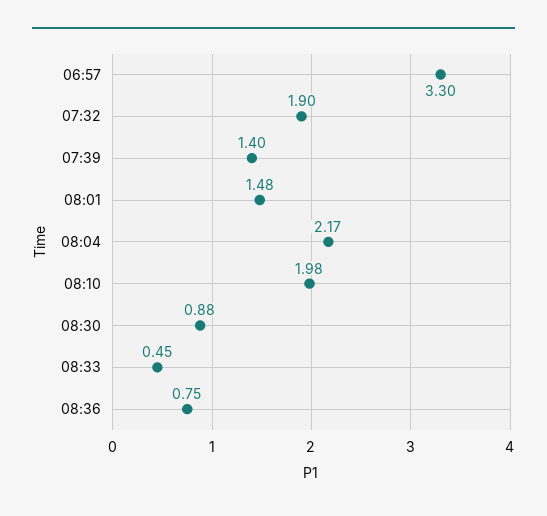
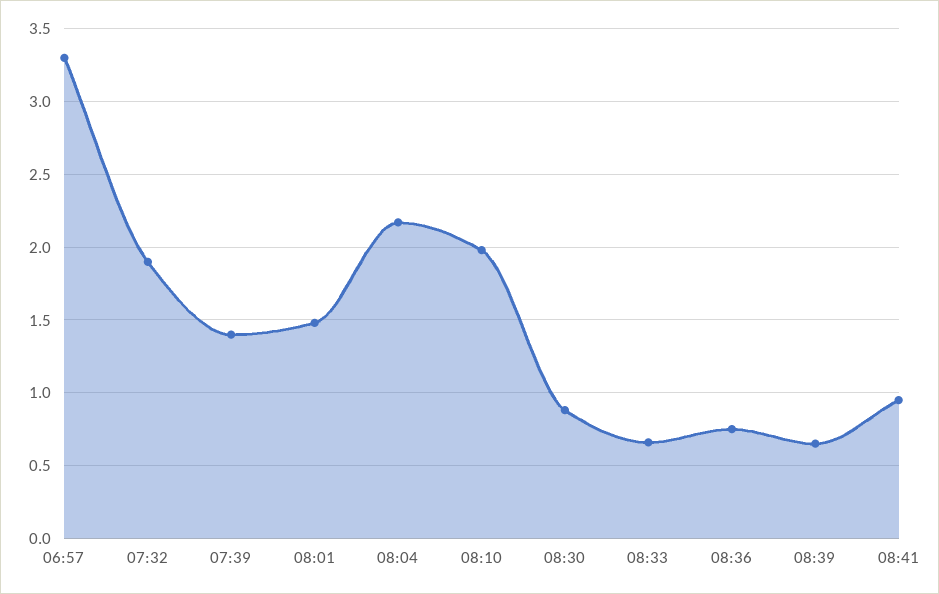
08:33: 0.45 -> 0.65
08:39: none -> 0.65
08:41: none -> 0.95

